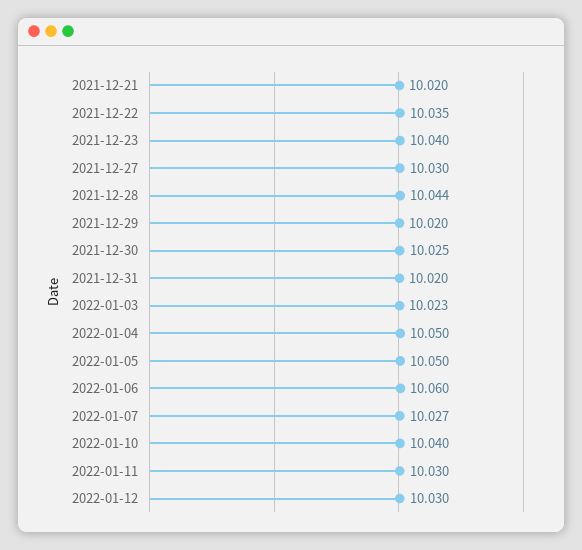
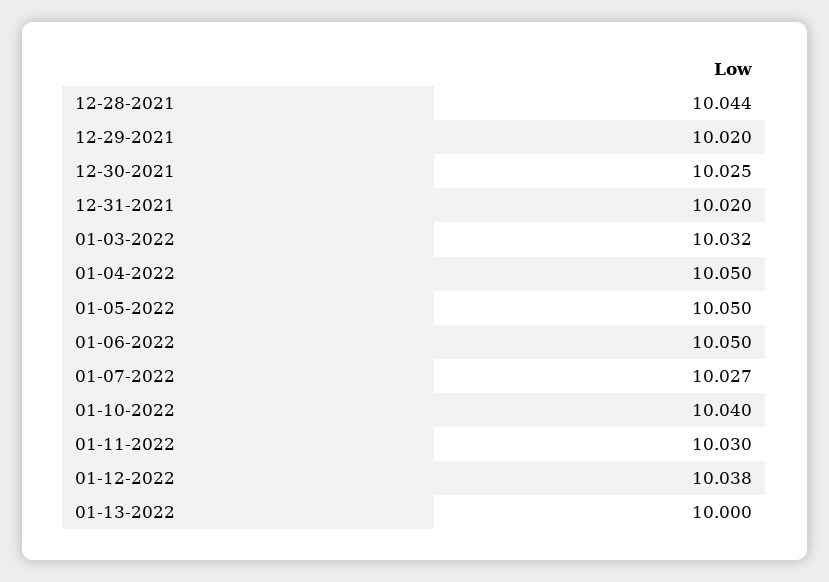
2021-12-21: 10.02 -> none
2021-12-22: 10.035 -> none
2021-12-23: 10.04 -> none
2021-12-27: 10.03 -> none
2022-01-03: 10.023 -> 10.032
2022-01-06: 10.06 -> 10.05
2022-01-12: 10.03 -> 10.038
01-13-2022: none -> 10

